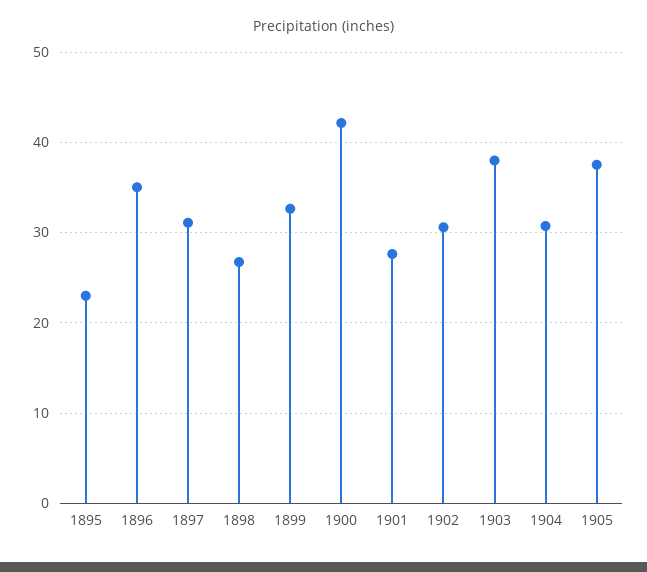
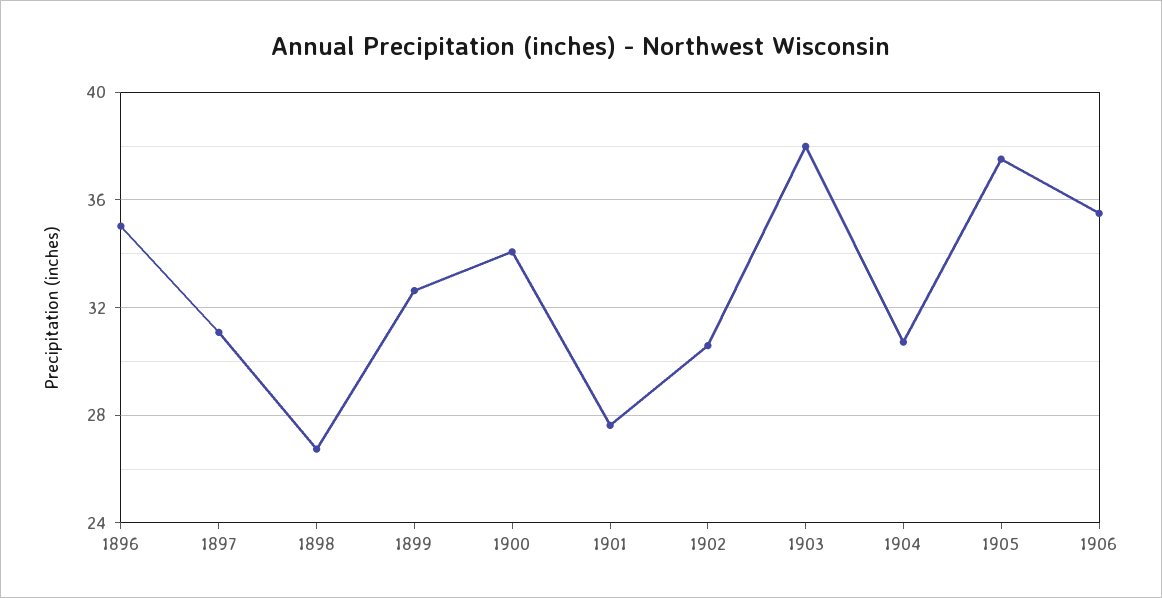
1895: 23 -> none
1900: 42 -> 34
1906: none -> 35.5

